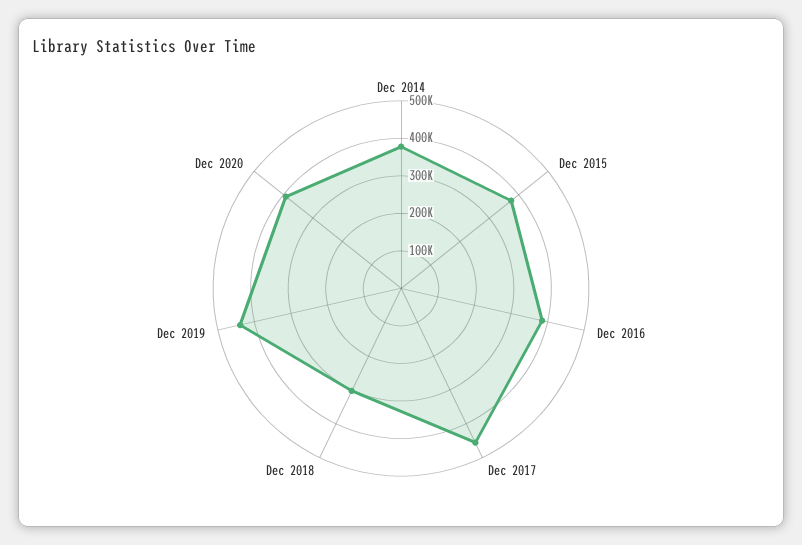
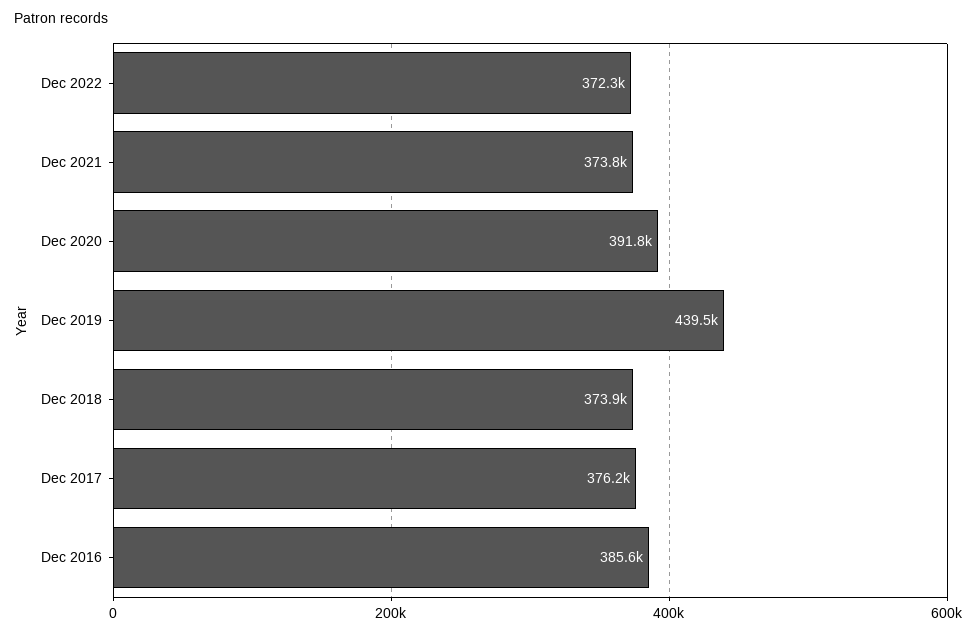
Dec 2014: 375000 -> none
Dec 2015: 375000 -> none
Dec 2017: 450000 -> 376200
Dec 2018: 300000 -> 373900
Dec 2022: none -> 372300
Dec 2021: none -> 373800

